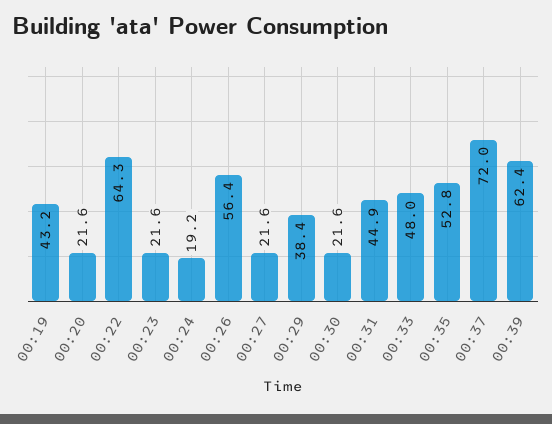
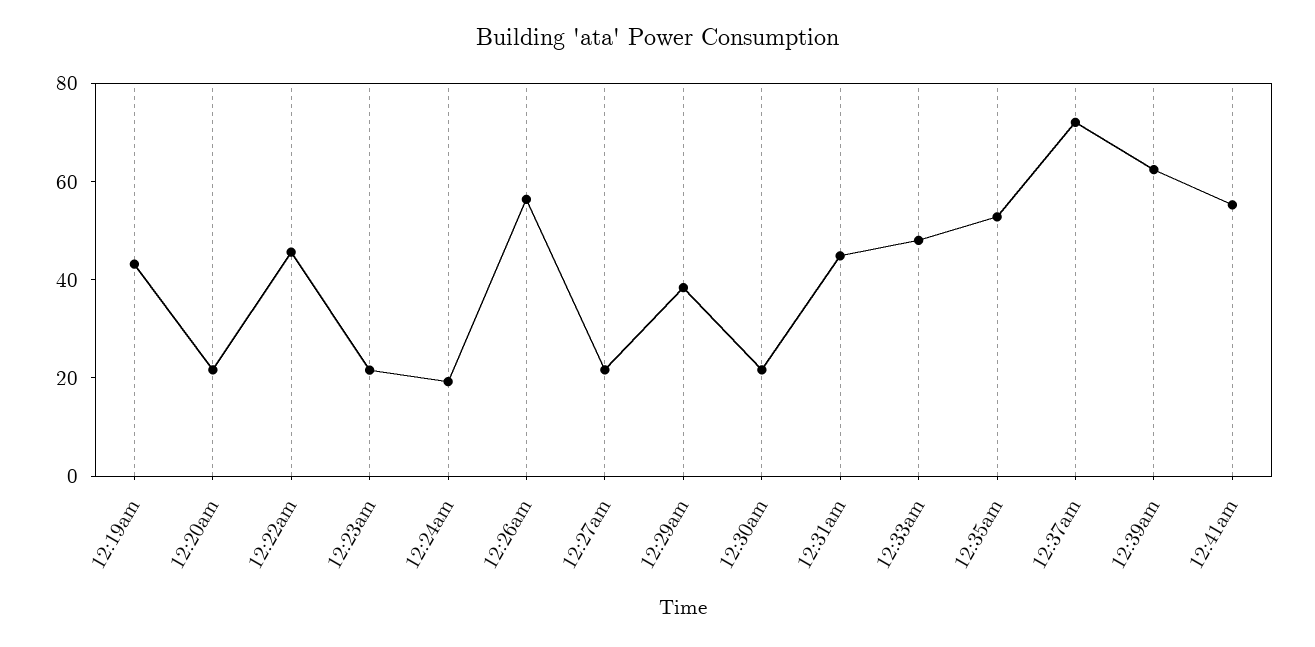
00:22: 64.3 -> 45
12:41am: none -> 55

